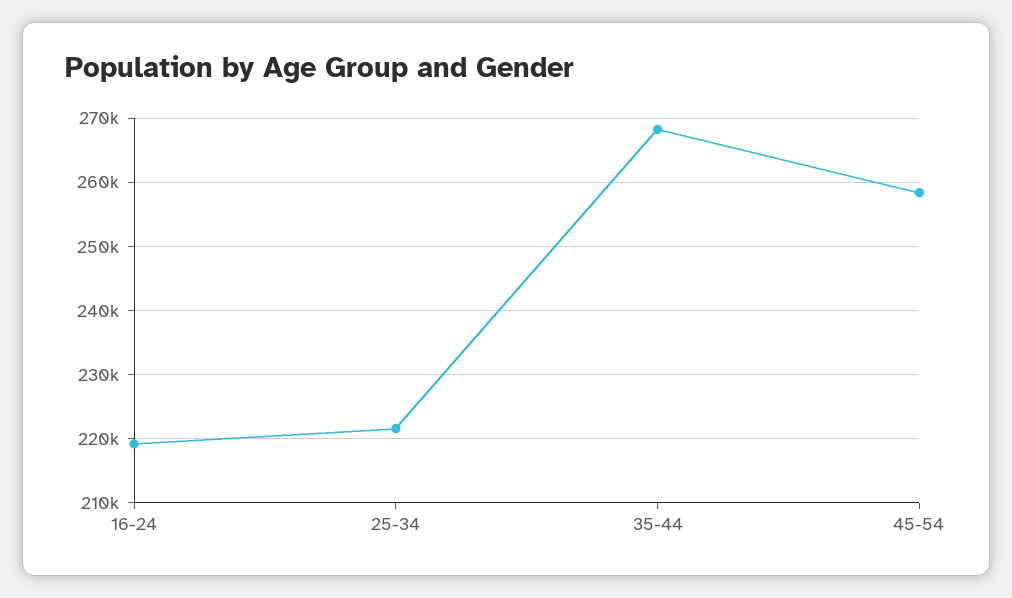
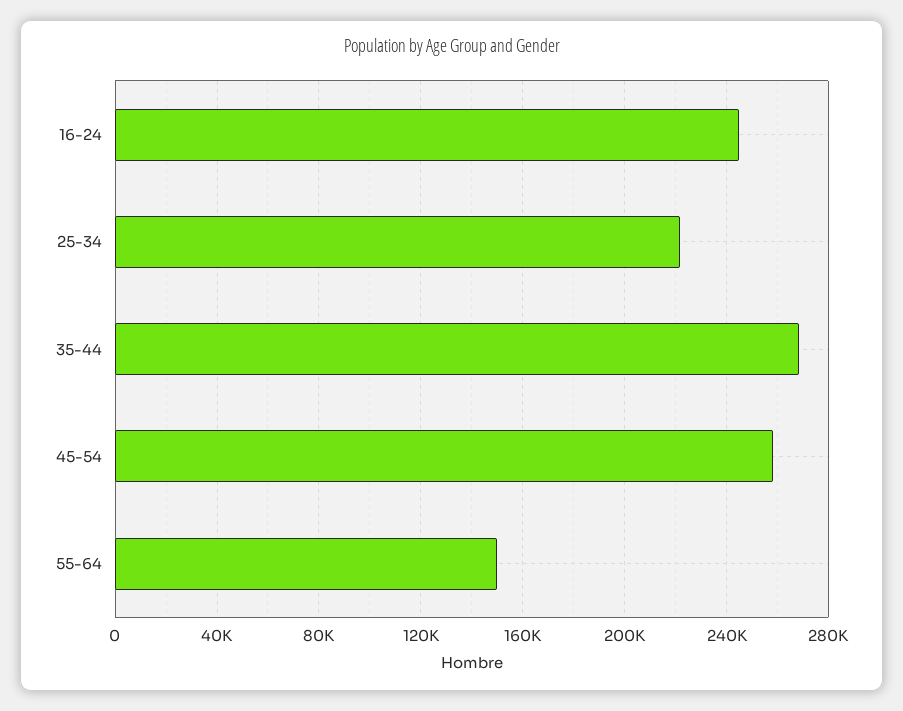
16-24: 219000 -> 245000
55-64: none -> 150000

